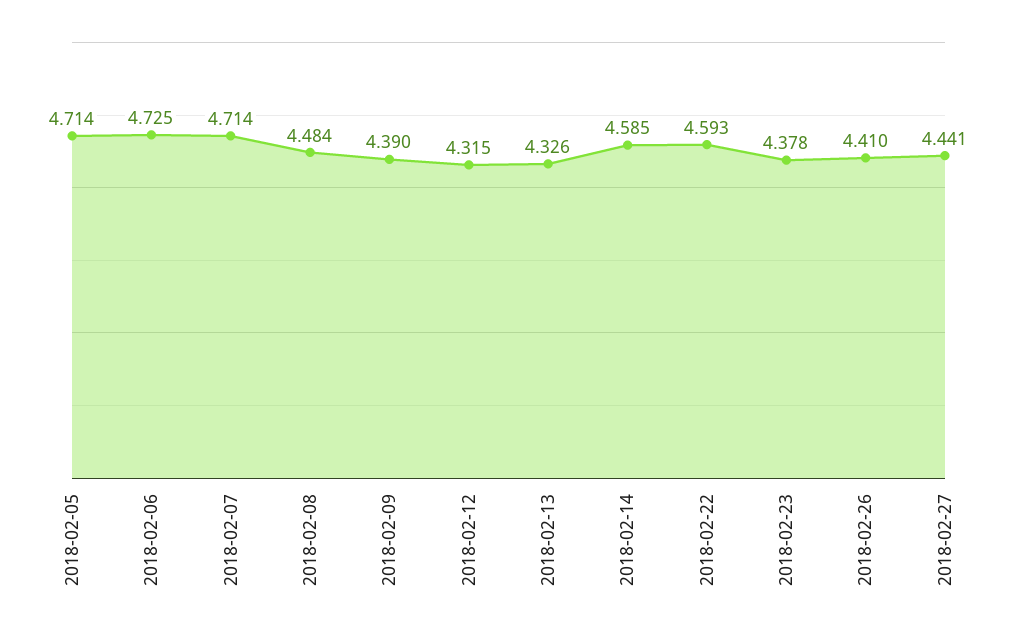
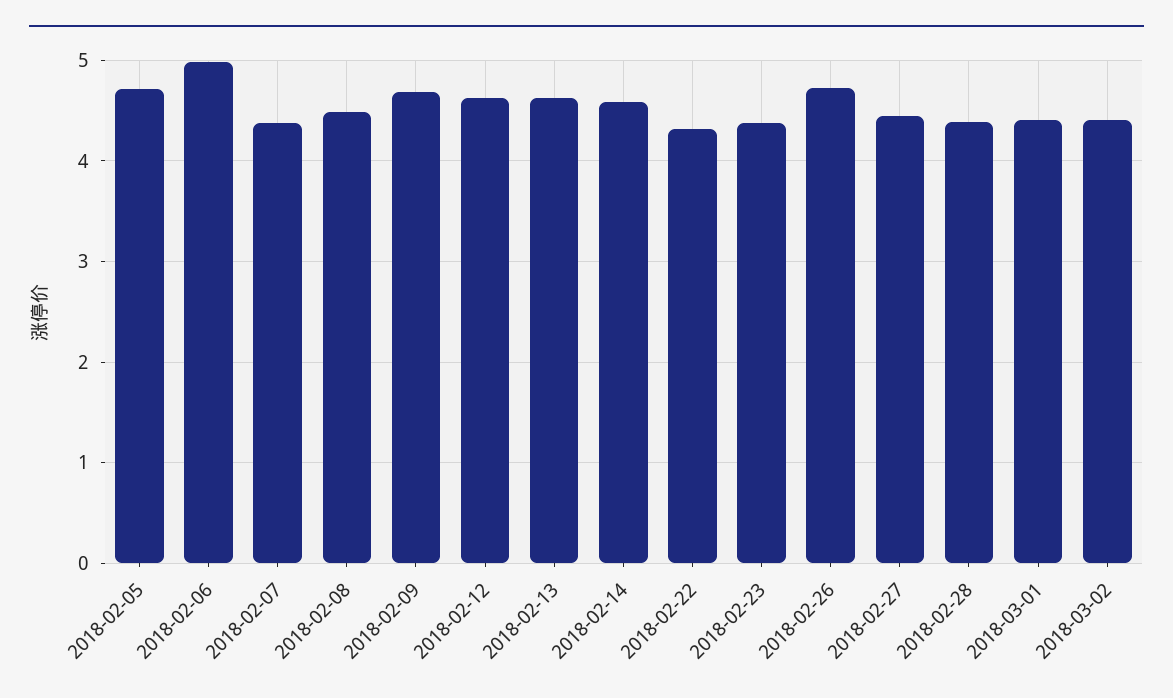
2018-02-06: 4.725 -> 5
2018-02-07: 4.714 -> 4.4
2018-02-09: 4.39 -> 4.7
2018-02-12: 4.315 -> 4.6
2018-02-13: 4.326 -> 4.6
2018-02-22: 4.593 -> 4.3
2018-02-26: 4.41 -> 4.7
2018-02-28: none -> 4.4
2018-03-01: none -> 4.4
2018-03-02: none -> 4.4

